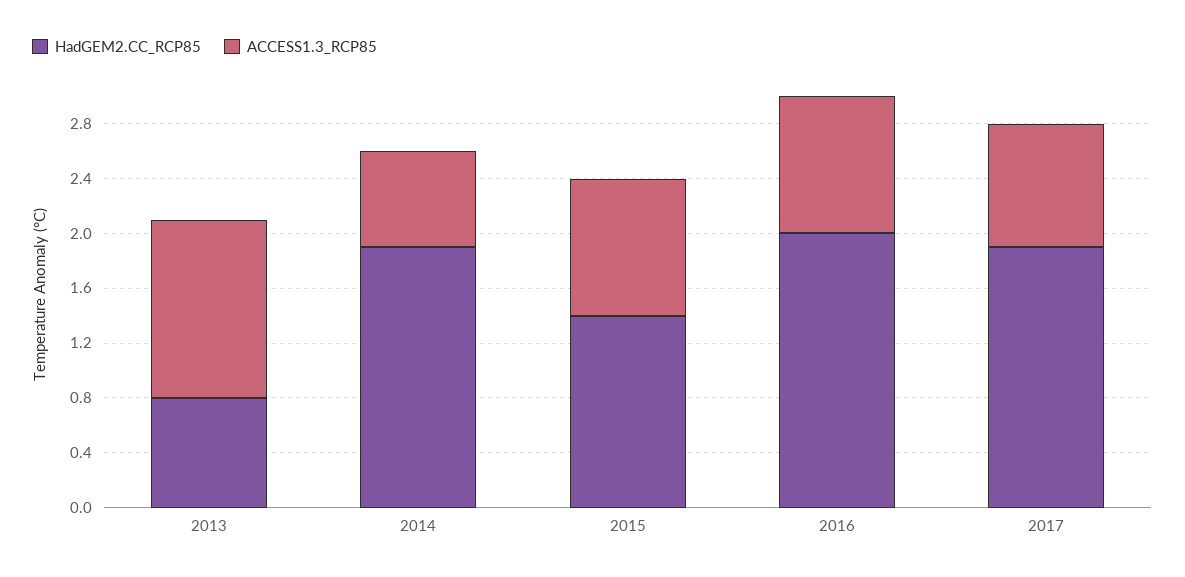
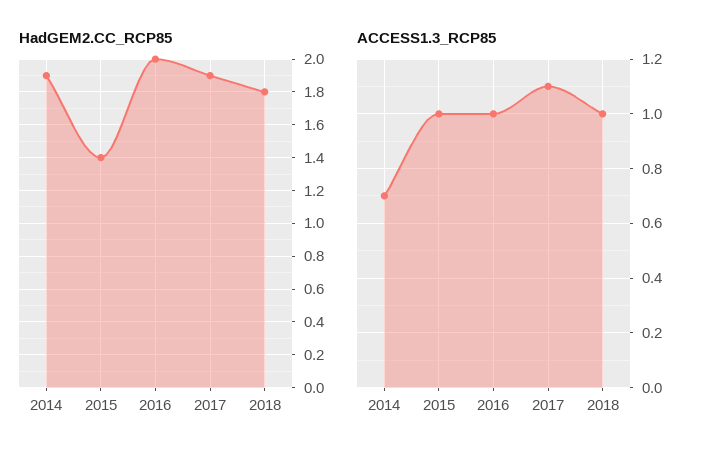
HadGEM2.CC_RCP85, 2013: 0.8 -> none
ACCESS1.3_RCP85, 2013: 1.3 -> none
ACCESS1.3_RCP85, 2017: 0.9 -> 1.1
HadGEM2.CC_RCP85, 2018: none -> 1.8
ACCESS1.3_RCP85, 2018: none -> 1

